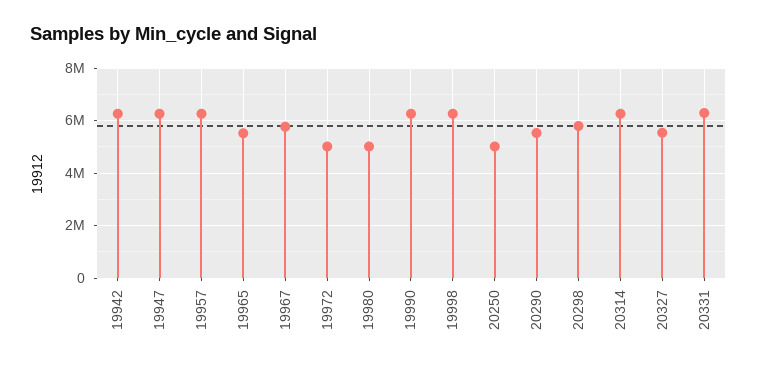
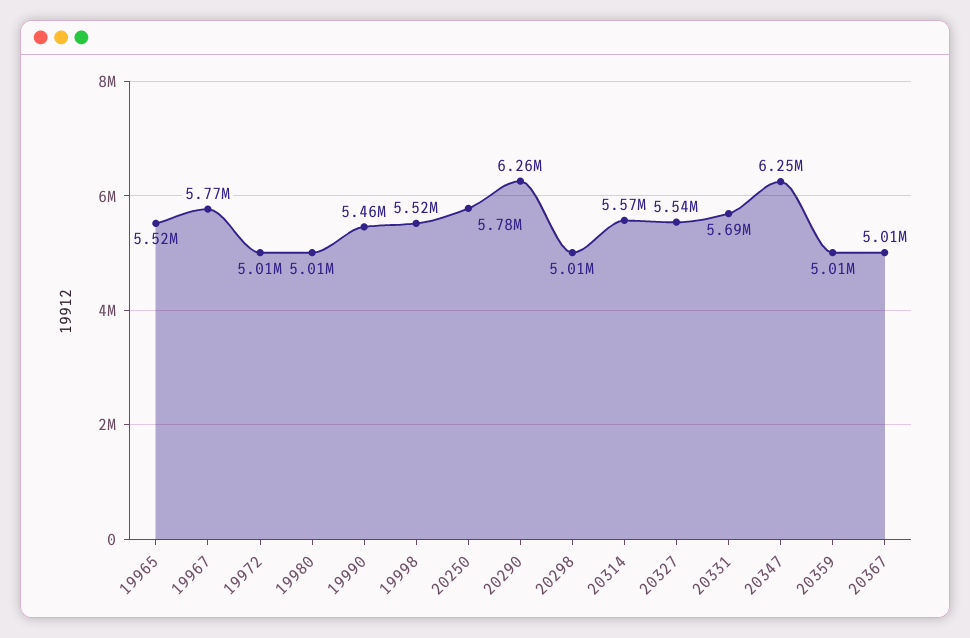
19942: 6250000 -> none
19947: 6250000 -> none
19957: 6250000 -> none
19990: 6250000 -> 5460000
19998: 6250000 -> 5520000
20250: 5000000 -> 5780000
20290: 5500000 -> 6260000
20298: 5750000 -> 5010000
20314: 6250000 -> 5570000
20331: 6250000 -> 5690000
20347: none -> 6250000
20359: none -> 5010000
20367: none -> 5010000

